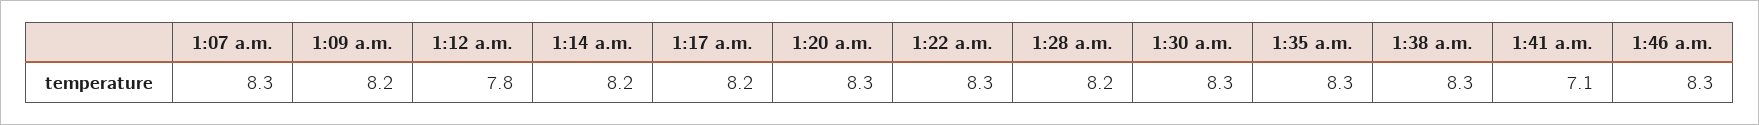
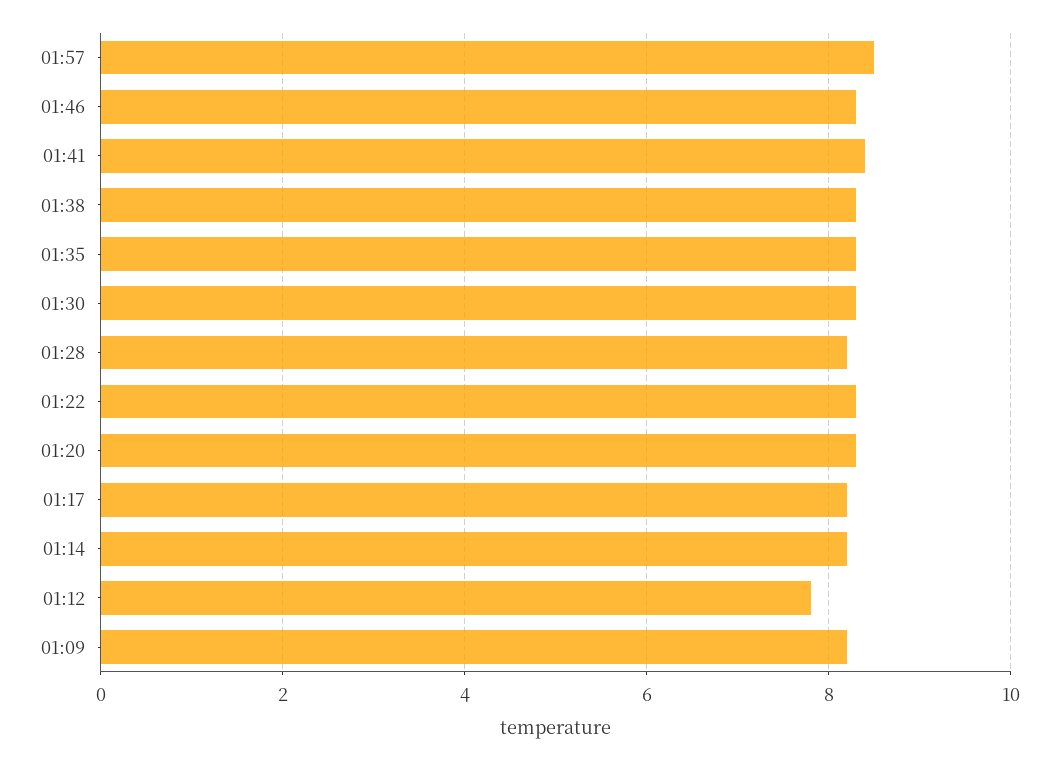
1:07 a.m.: 8.3 -> none
1:41 a.m.: 7.1 -> 8.5
01:57: none -> 8.5

